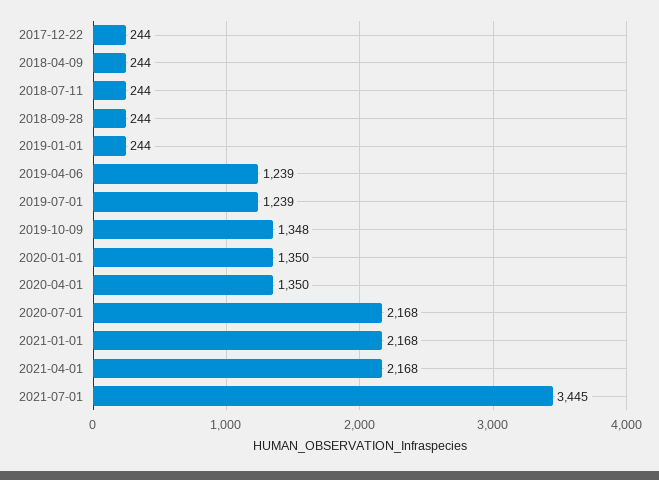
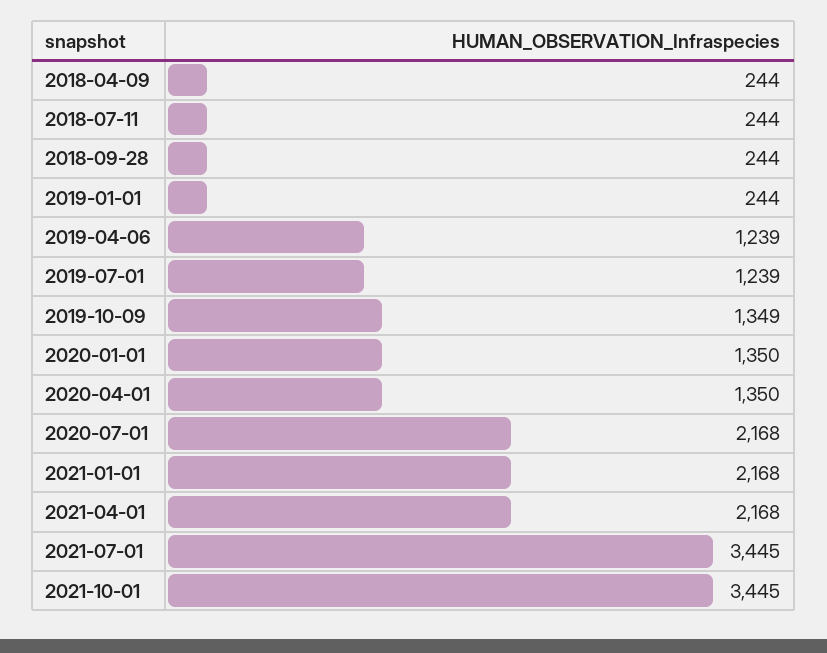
2017-12-22: 244 -> none
2019-10-09: 1348 -> 1349
2021-10-01: none -> 3445

